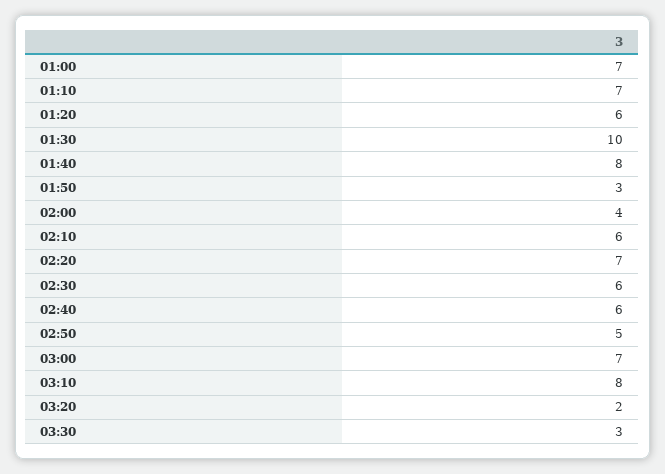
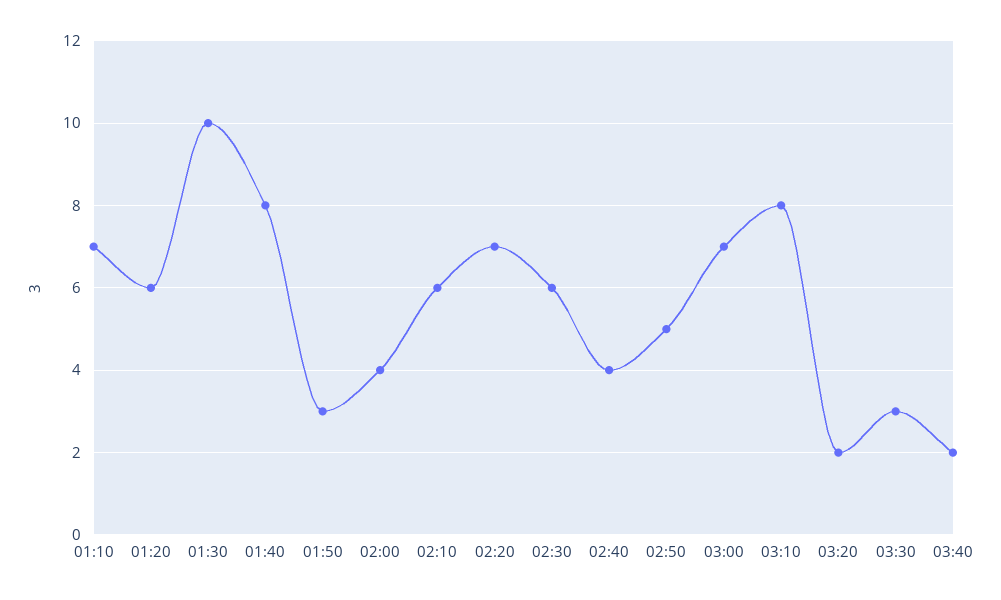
01:00: 7 -> none
02:40: 6 -> 4
03:40: none -> 2

